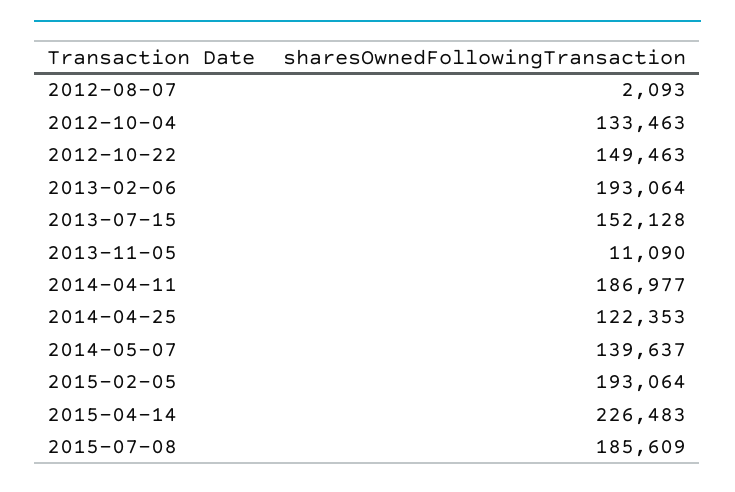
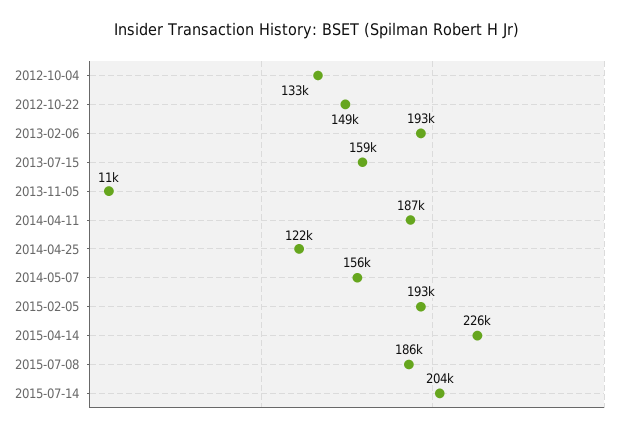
2012-08-07: 2093 -> none
2013-07-15: 152128 -> 159000
2014-05-07: 139637 -> 156000
2015-07-14: none -> 204000

